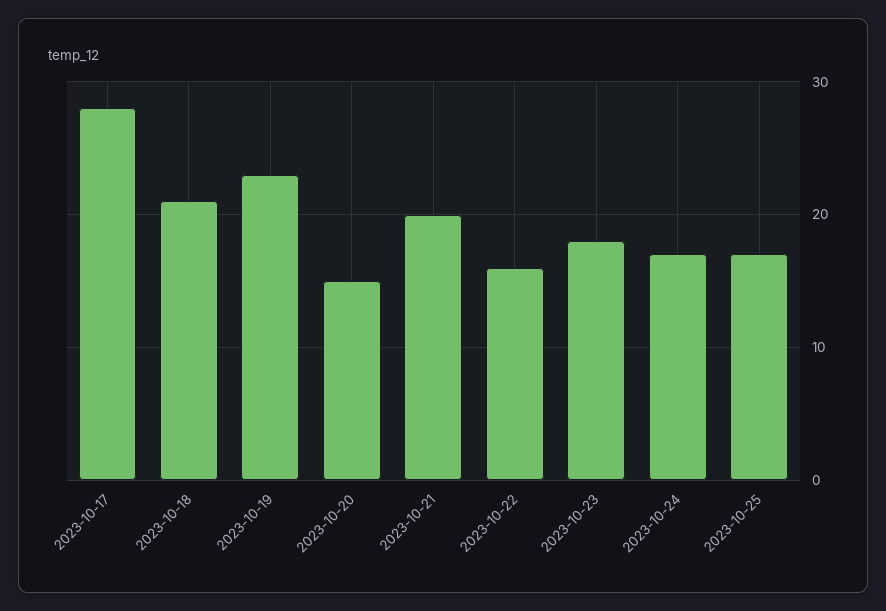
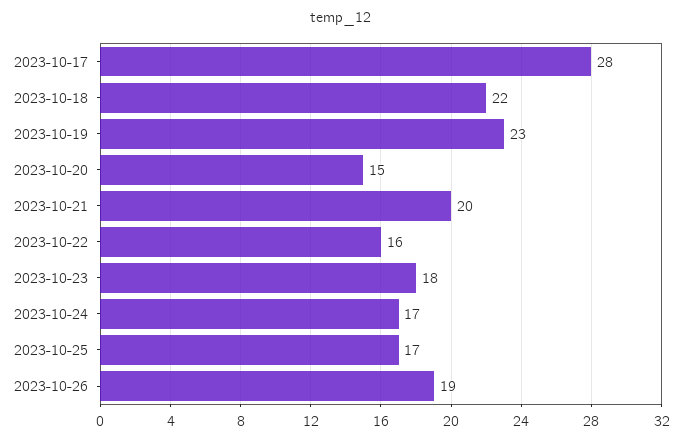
2023-10-18: 21 -> 22
2023-10-26: none -> 19

